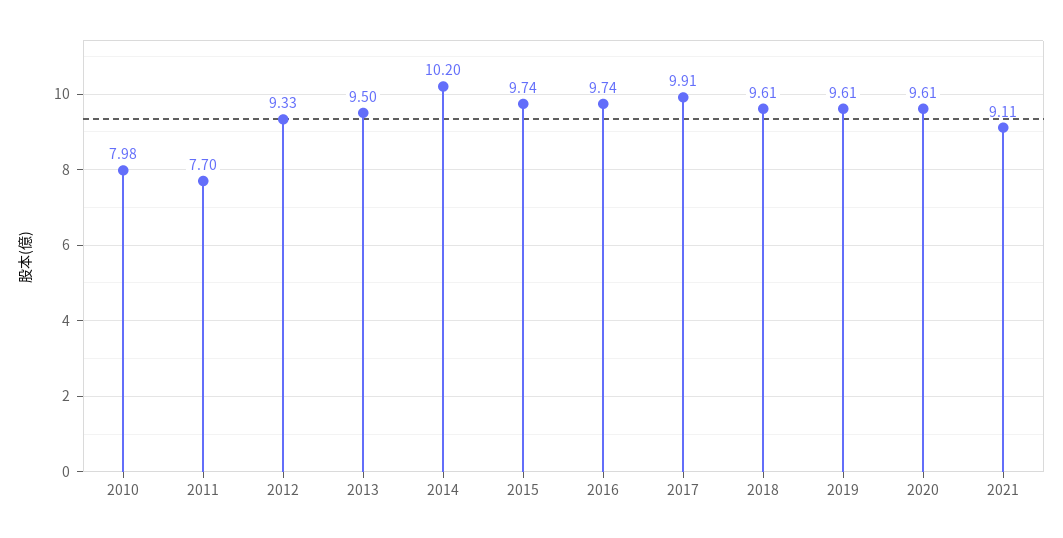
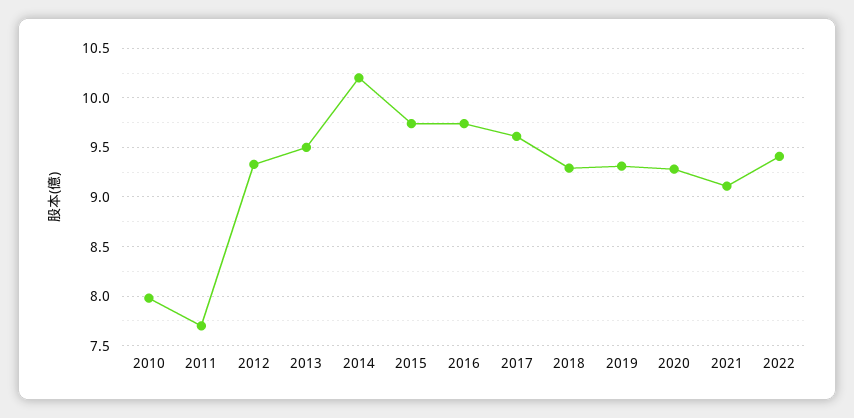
2017: 9.91 -> 9.6
2018: 9.61 -> 9.3
2019: 9.61 -> 9.3
2020: 9.61 -> 9.3
2022: none -> 9.4

